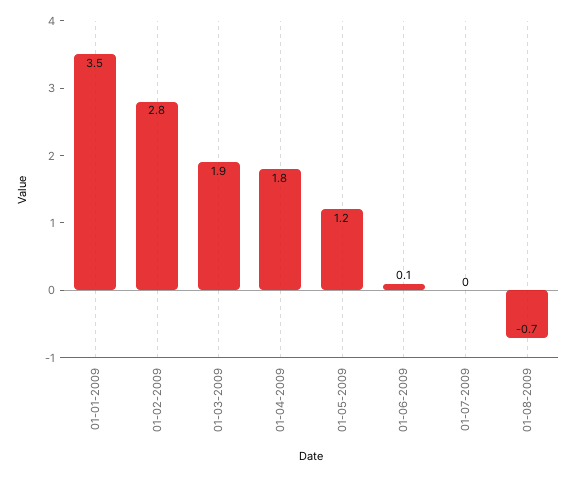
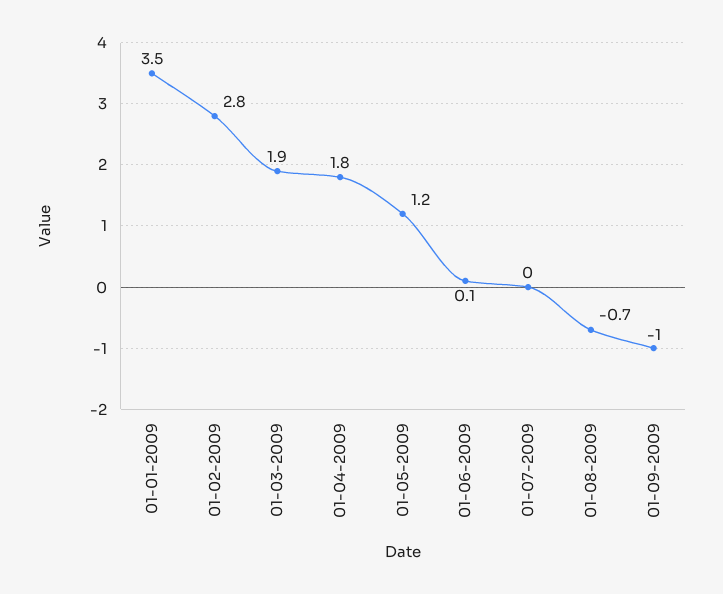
01-09-2009: none -> -1

